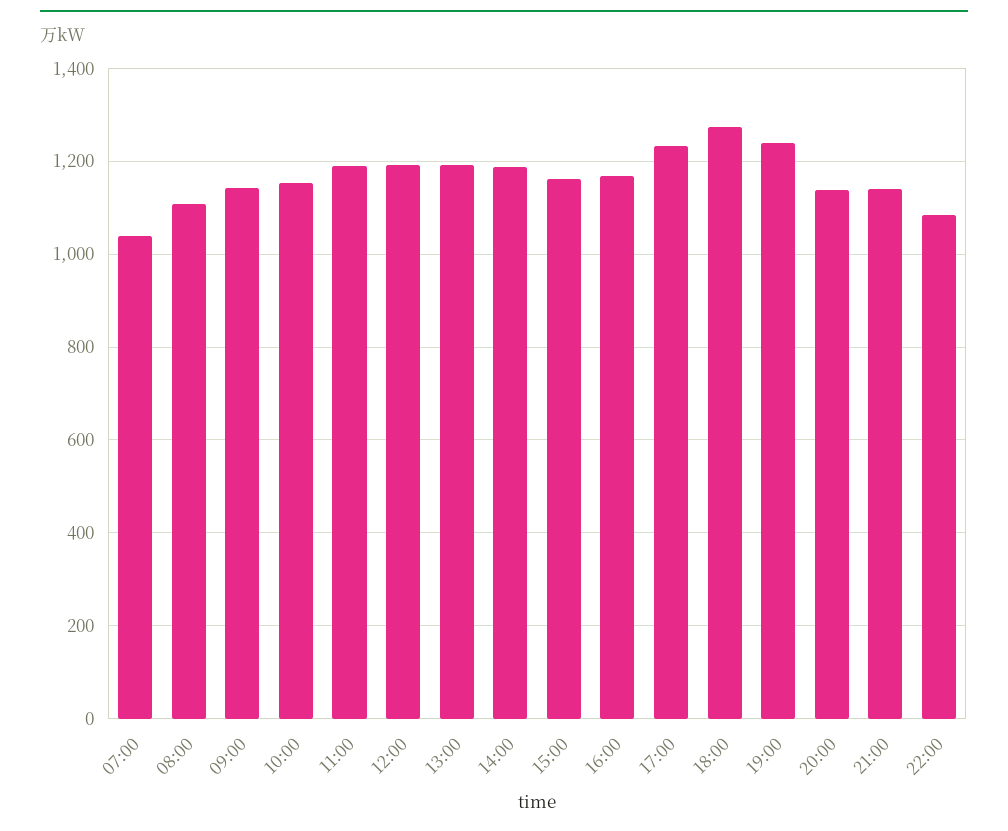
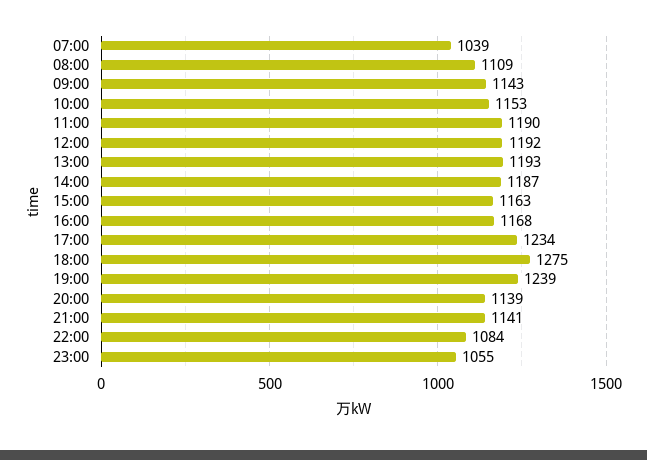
23:00: none -> 1055

